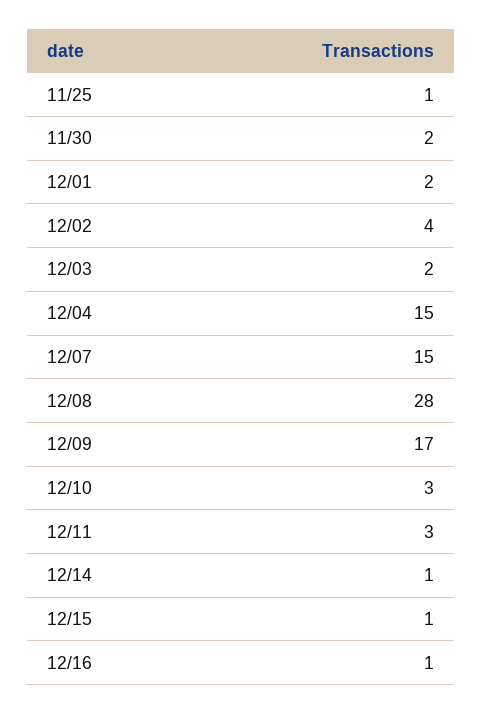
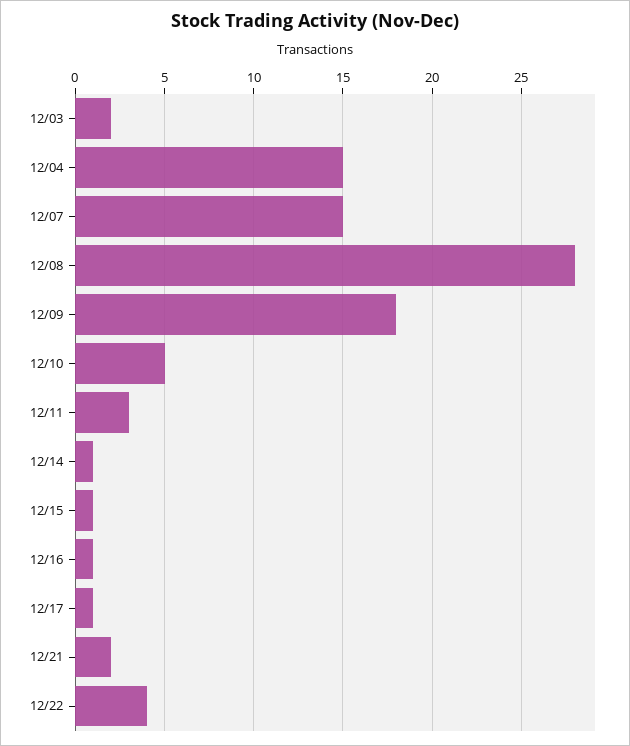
11/25: 1 -> none
11/30: 2 -> none
12/01: 2 -> none
12/02: 4 -> none
12/09: 17 -> 18
12/10: 3 -> 5
12/17: none -> 1
12/21: none -> 2
12/22: none -> 4

